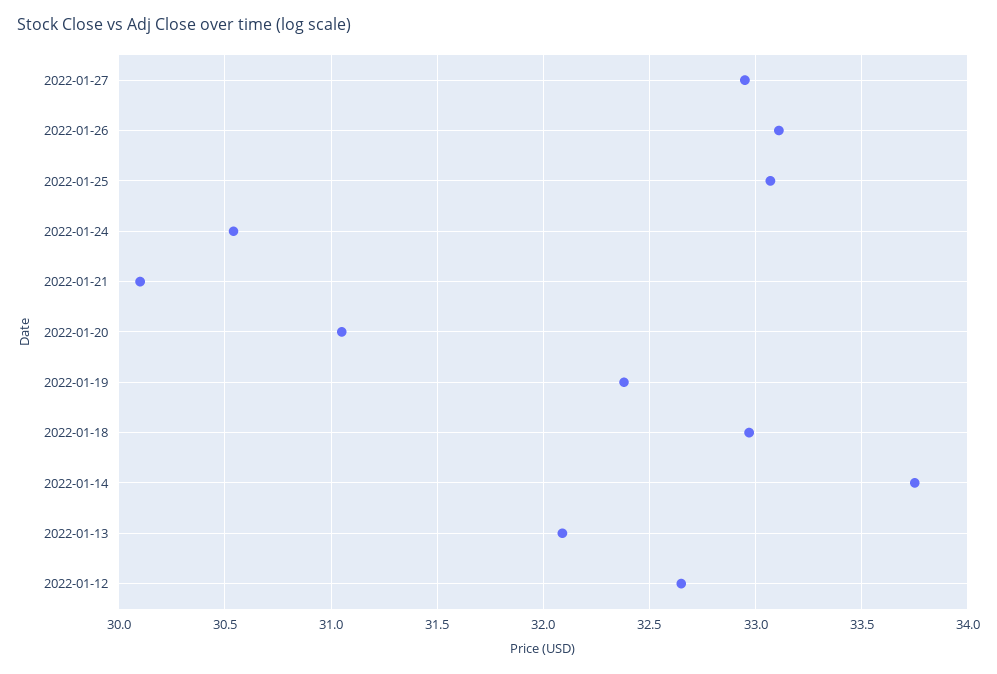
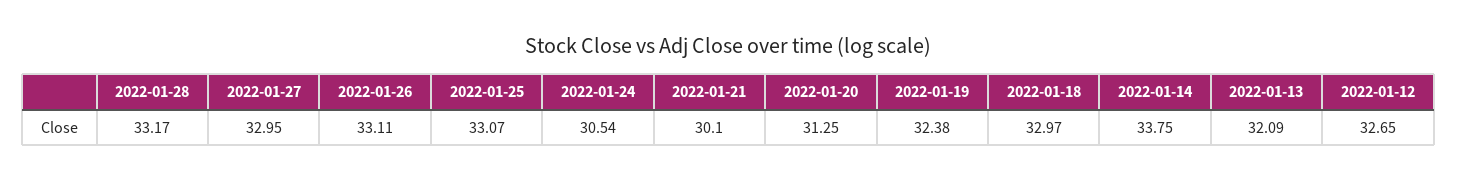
2022-01-20: 31.05 -> 31.25
2022-01-28: none -> 33.17

